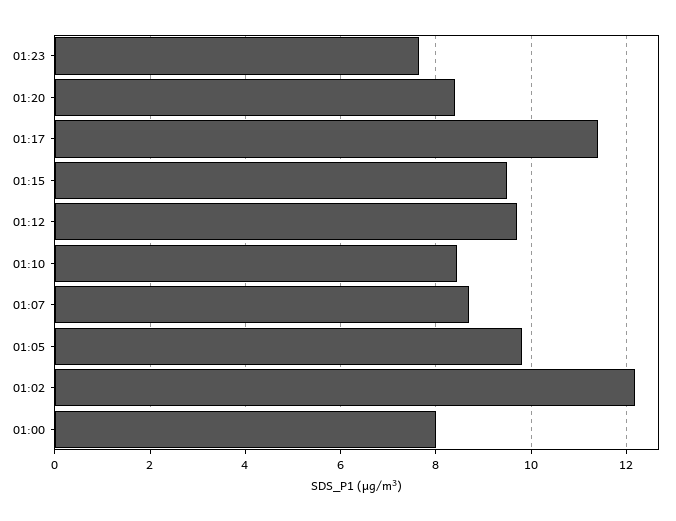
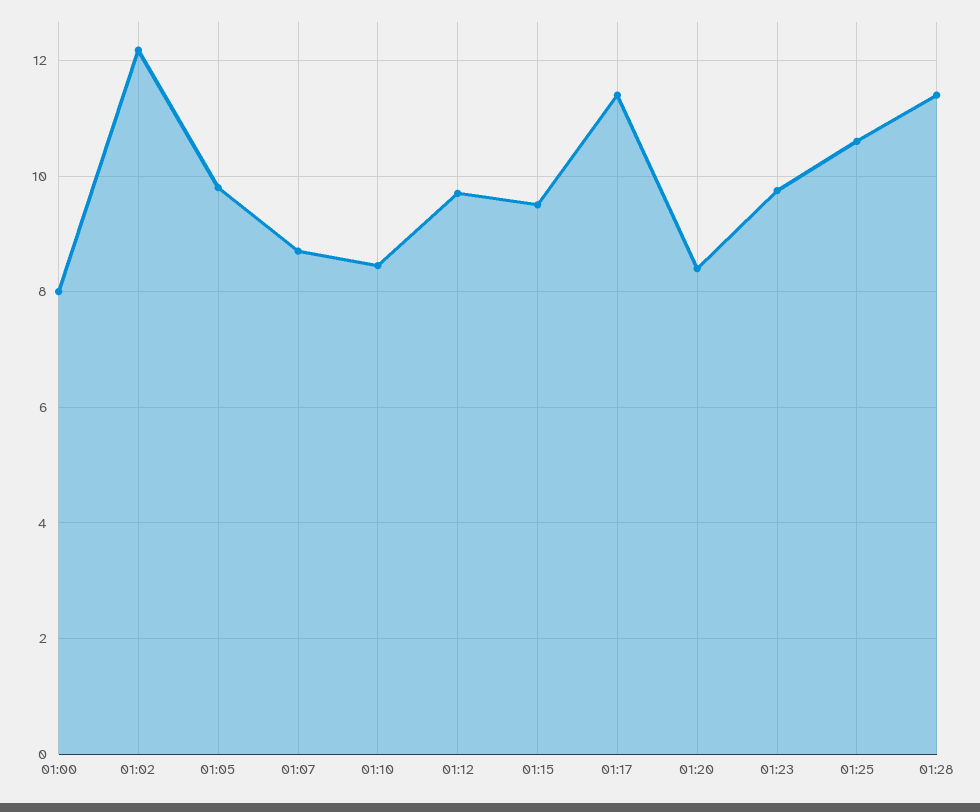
01:23: 7.6 -> 9.8
01:25: none -> 10.6
01:28: none -> 11.4

